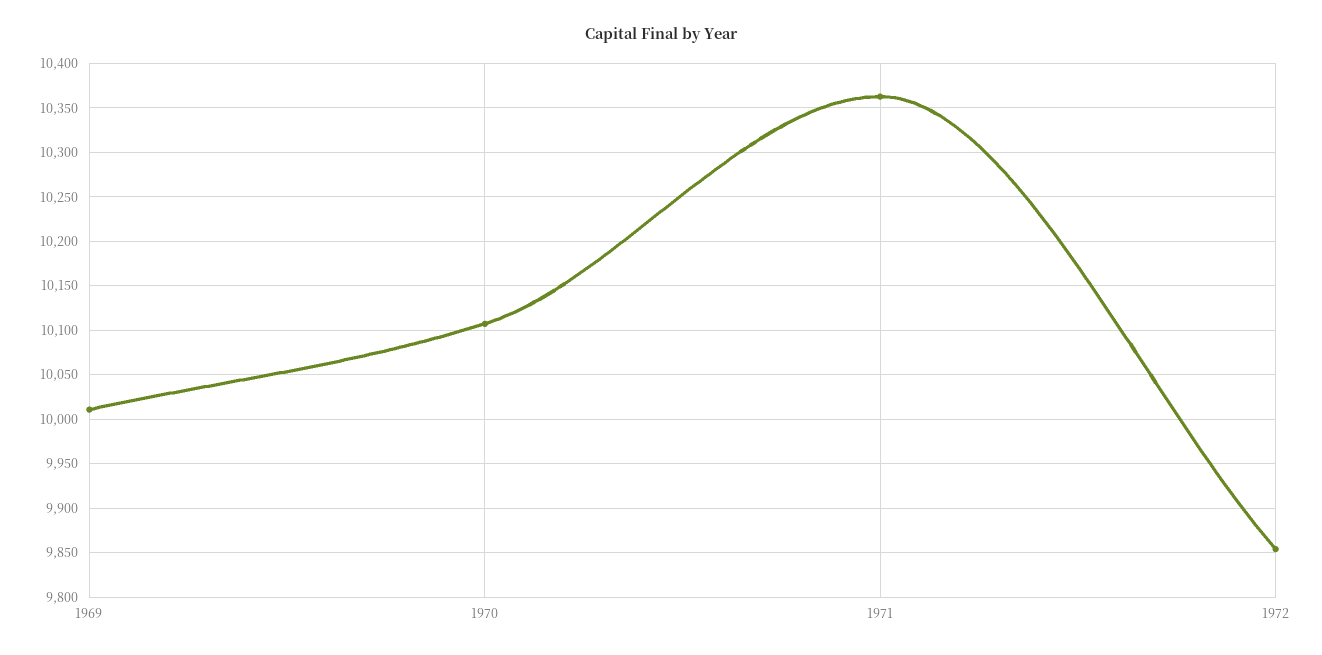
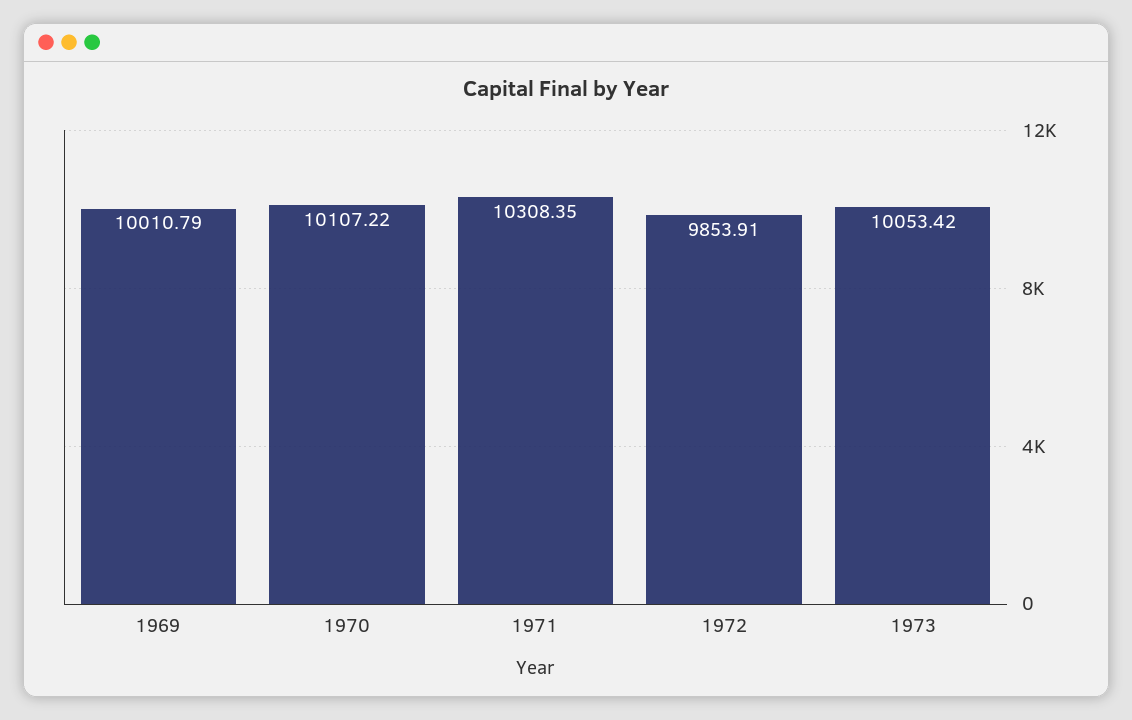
1971: 10360 -> 10308.35
1973: none -> 10053.42

